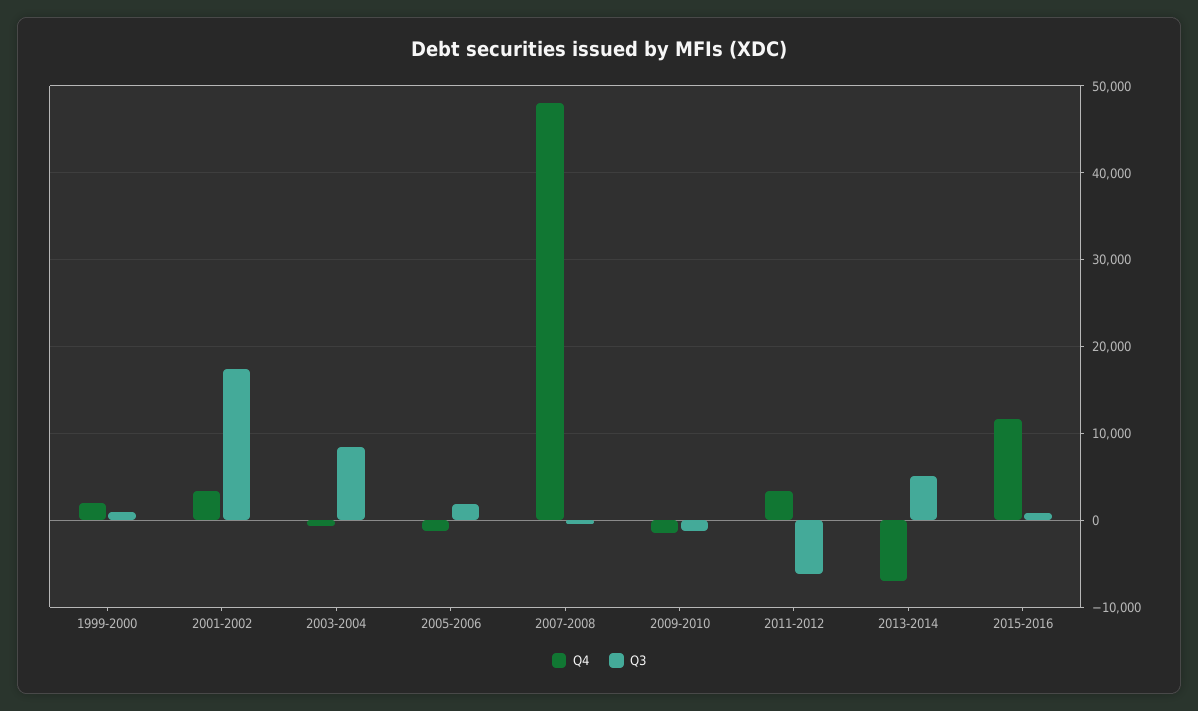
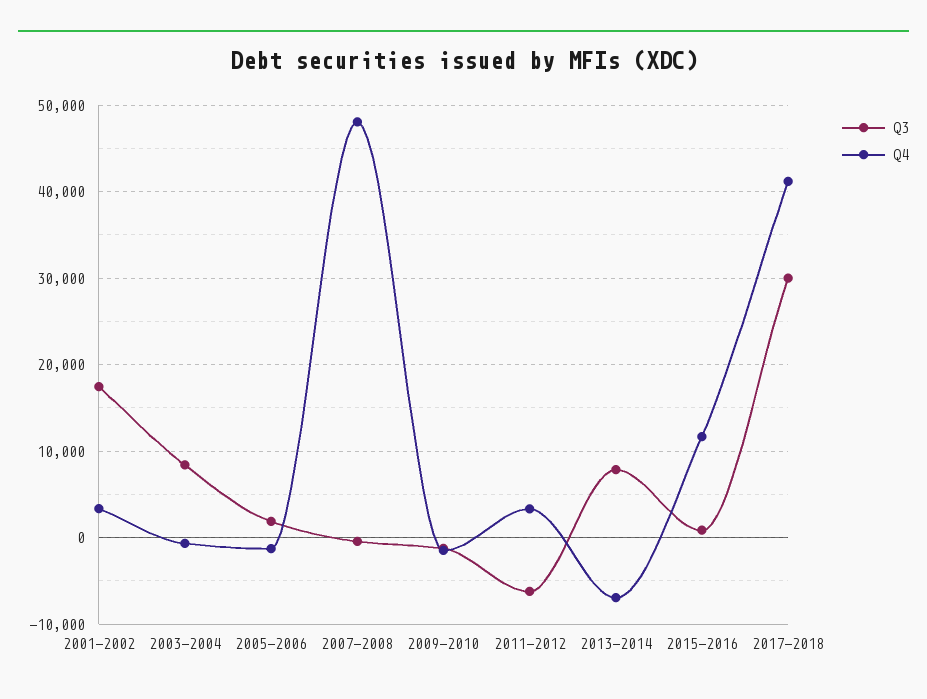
Q4, 1999-2000: 2000 -> none
Q3, 1999-2000: 1000 -> none
Q3, 2013-2014: 5000 -> 8000
Q3, 2017-2018: none -> 30000
Q4, 2017-2018: none -> 41000

